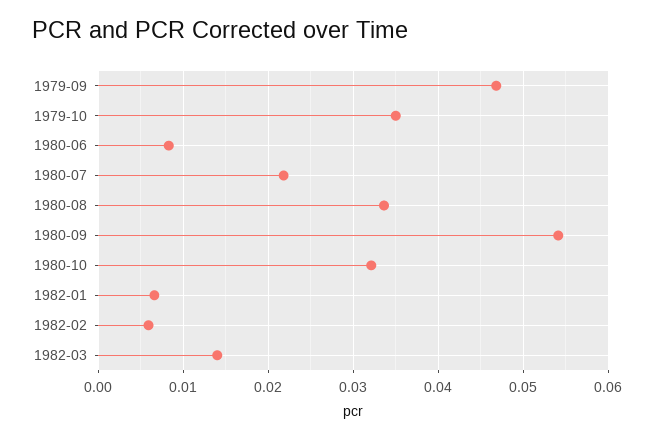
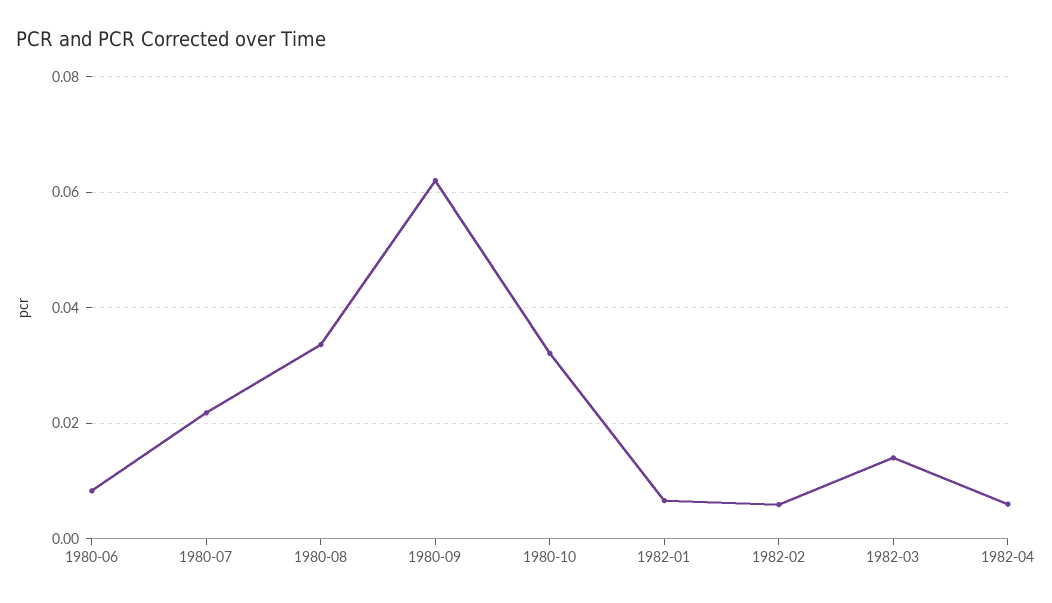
1979-09: 0.047 -> none
1979-10: 0.035 -> none
1980-09: 0.054 -> 0.062
1982-04: none -> 0.006

